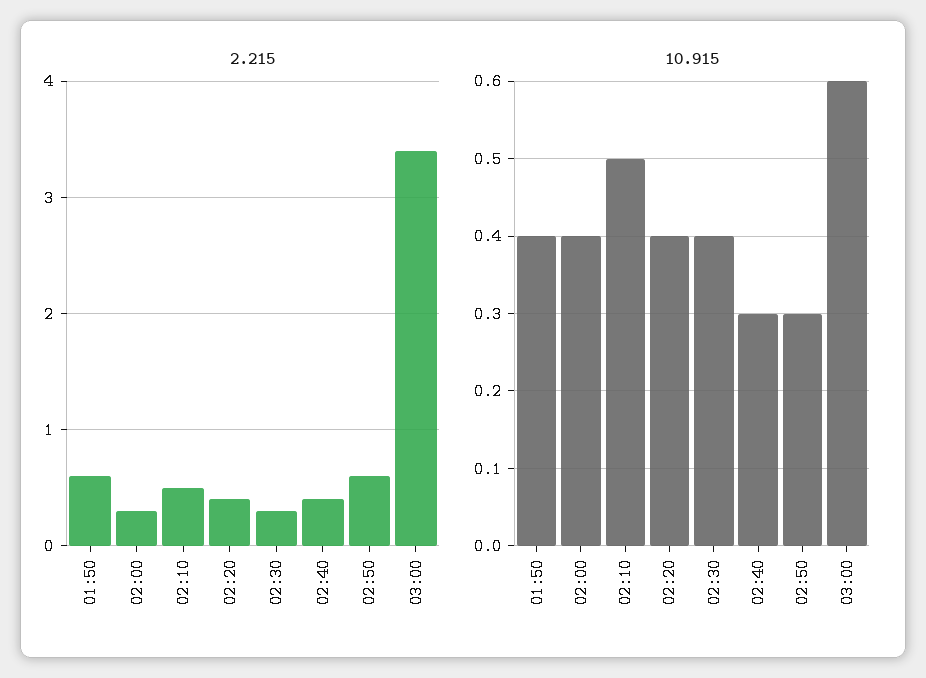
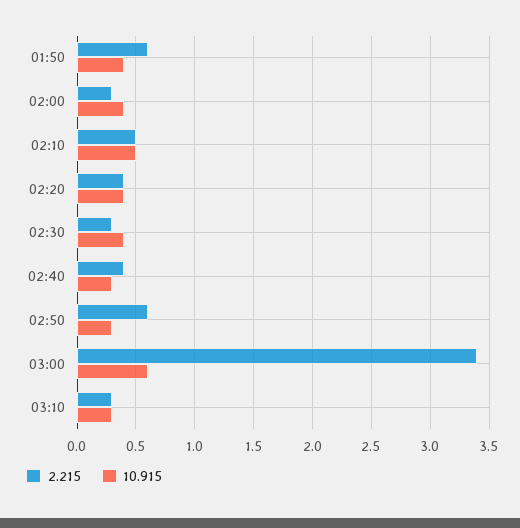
2.215, 03:10: none -> 0.3
10.915, 03:10: none -> 0.3

